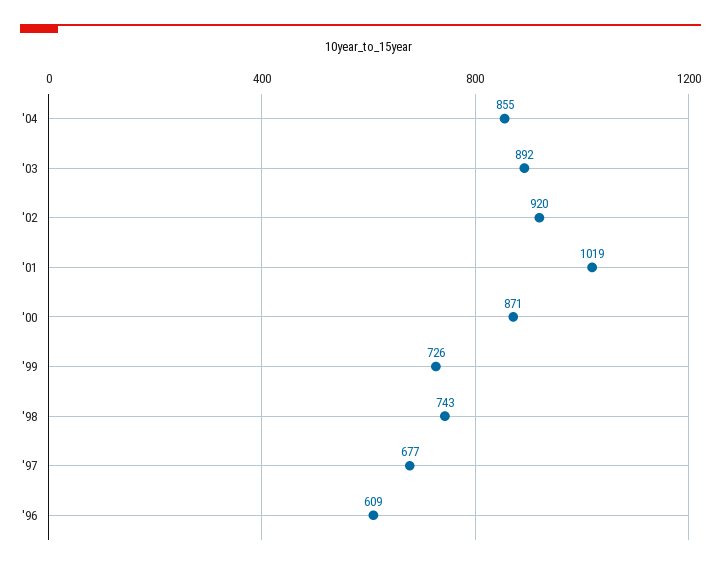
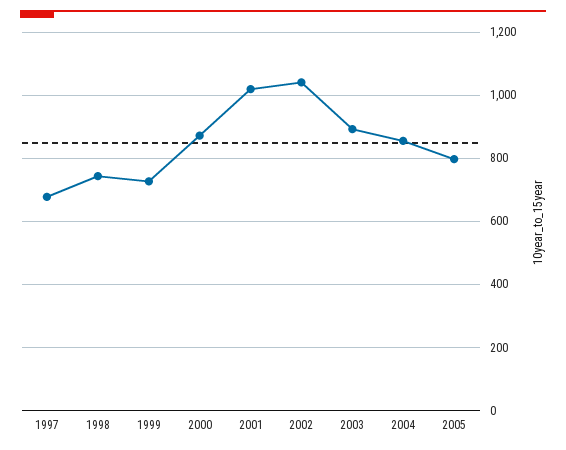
'02: 920 -> 1040
'96: 609 -> none
2005: none -> 800

